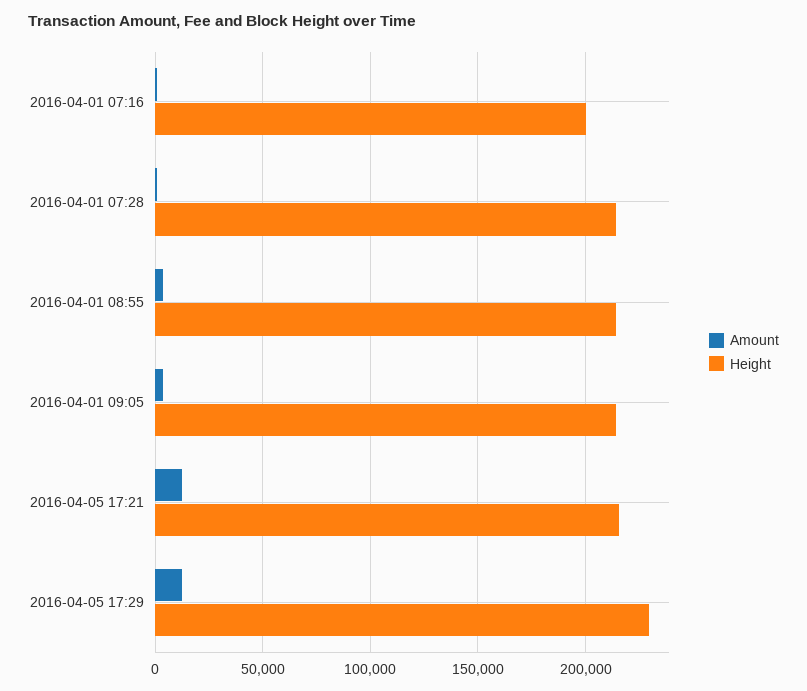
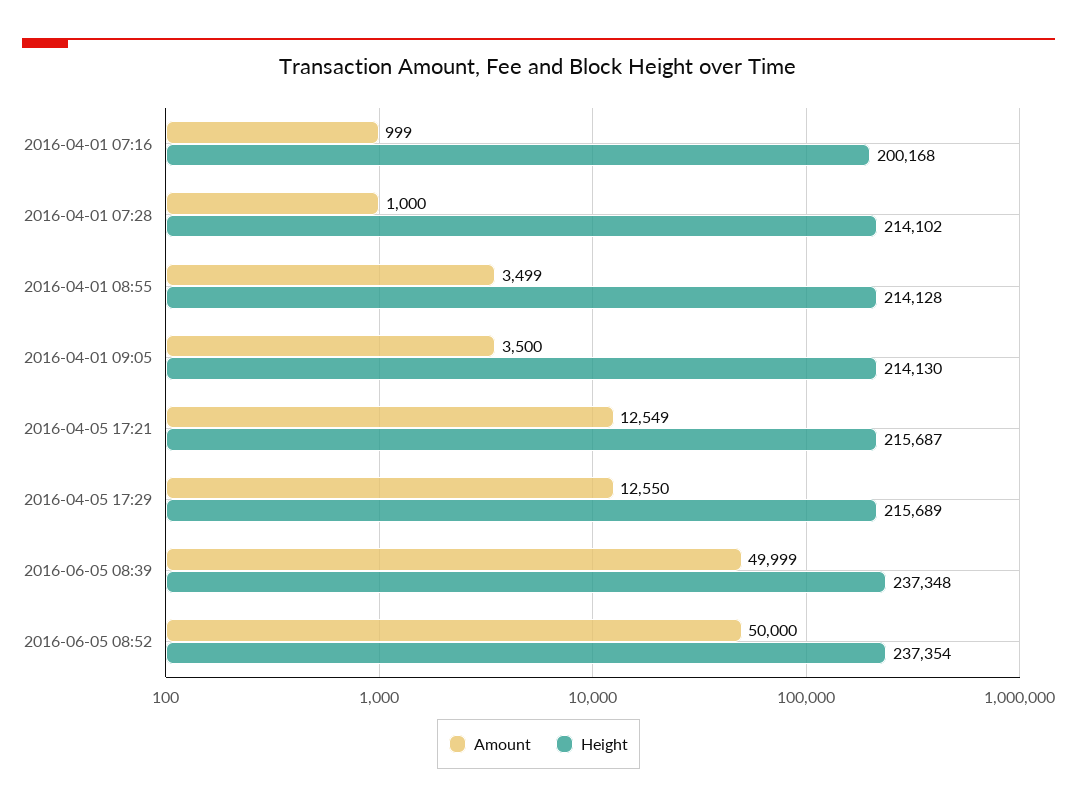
Height, 2016-04-05 17:29: 230000 -> 215689
Amount, 2016-06-05 08:39: none -> 49999
Height, 2016-06-05 08:39: none -> 237348
Amount, 2016-06-05 08:52: none -> 50000
Height, 2016-06-05 08:52: none -> 237354

